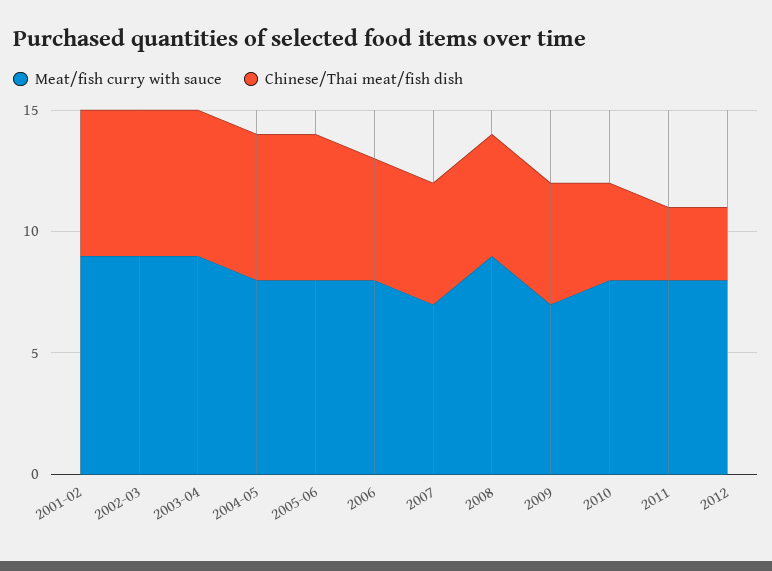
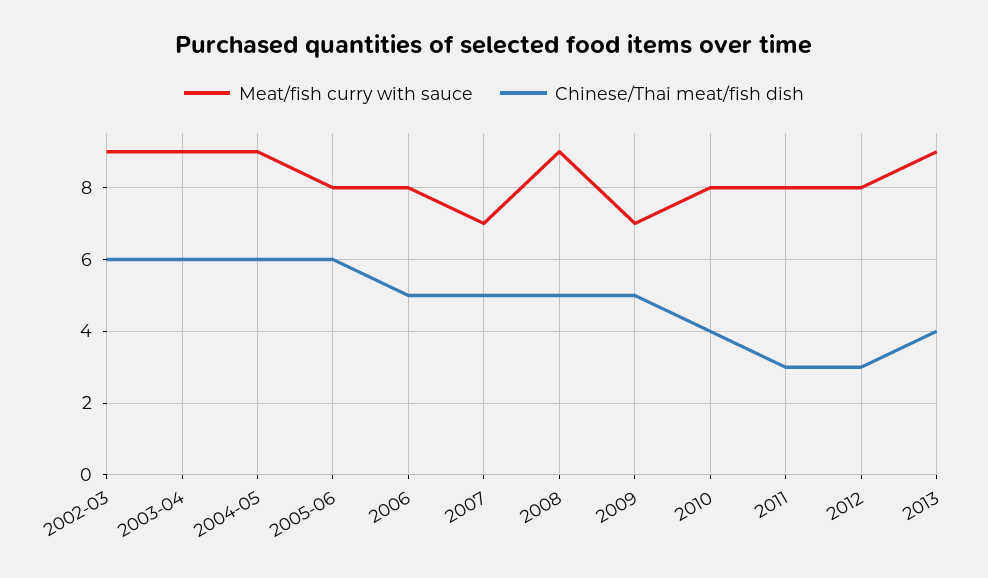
Meat/fish curry with sauce, 2001-02: 9 -> none
Chinese/Thai meat/fish dish, 2001-02: 6 -> none
Meat/fish curry with sauce, 2004-05: 8 -> 9
Meat/fish curry with sauce, 2013: none -> 9
Chinese/Thai meat/fish dish, 2013: none -> 4

